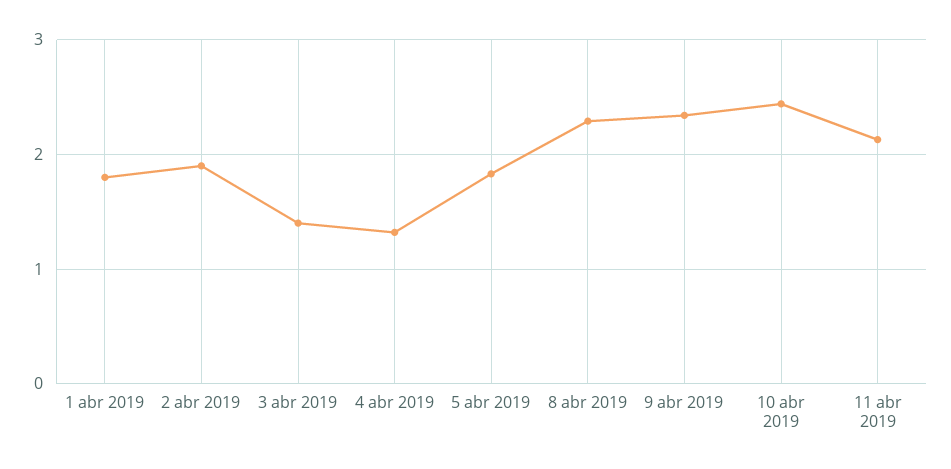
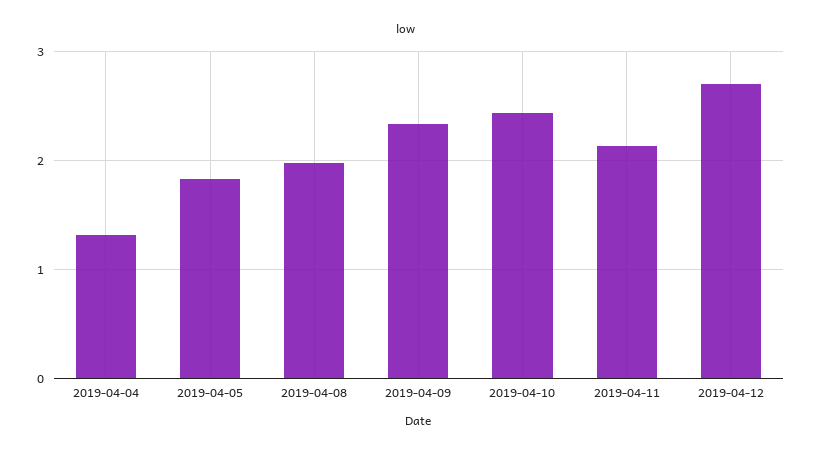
1 abr 2019: 1.8 -> none
2 abr 2019: 1.9 -> none
3 abr 2019: 1.4 -> none
8 abr 2019: 2.3 -> 2
2019-04-12: none -> 2.7

